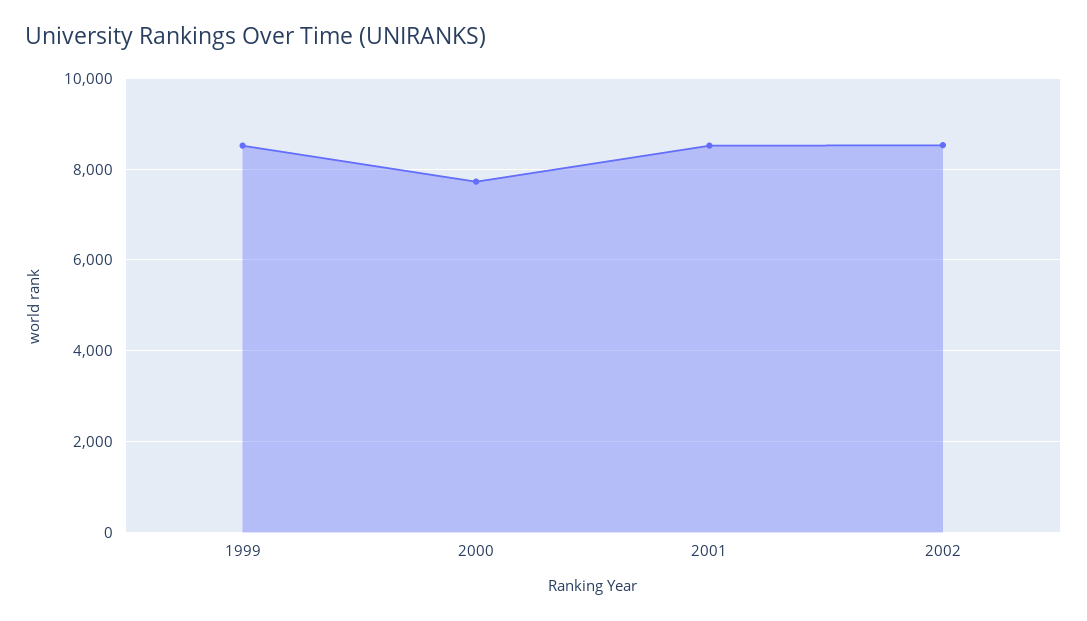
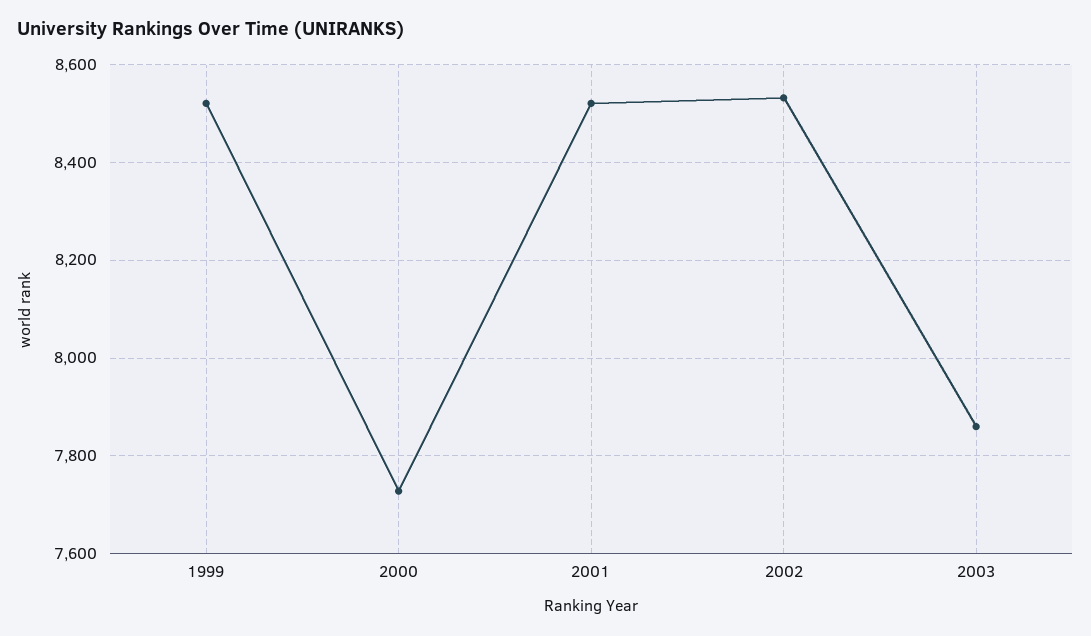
2003: none -> 7860

